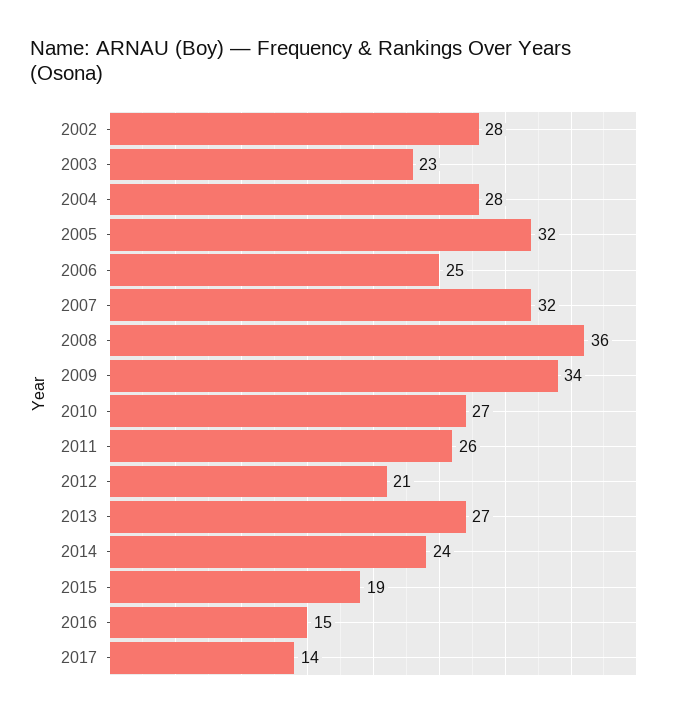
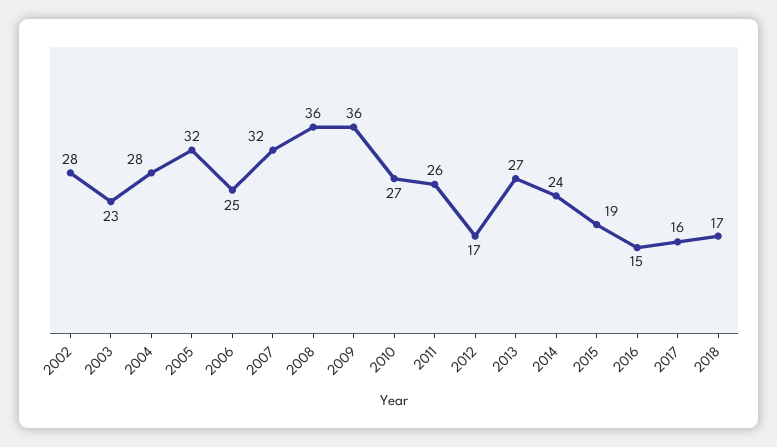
2009: 34 -> 36
2012: 21 -> 17
2017: 14 -> 16
2018: none -> 17

